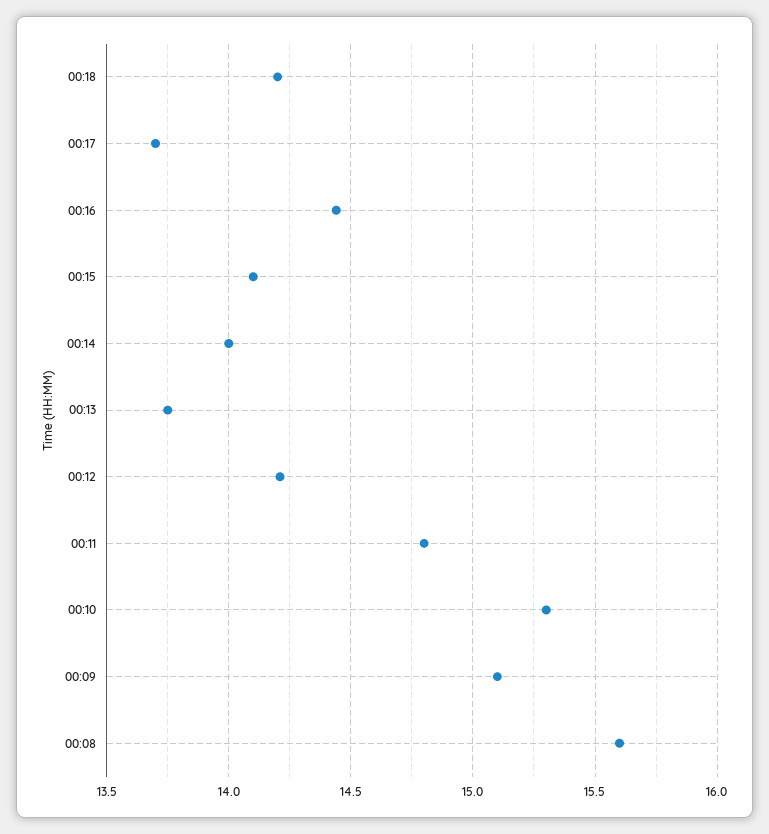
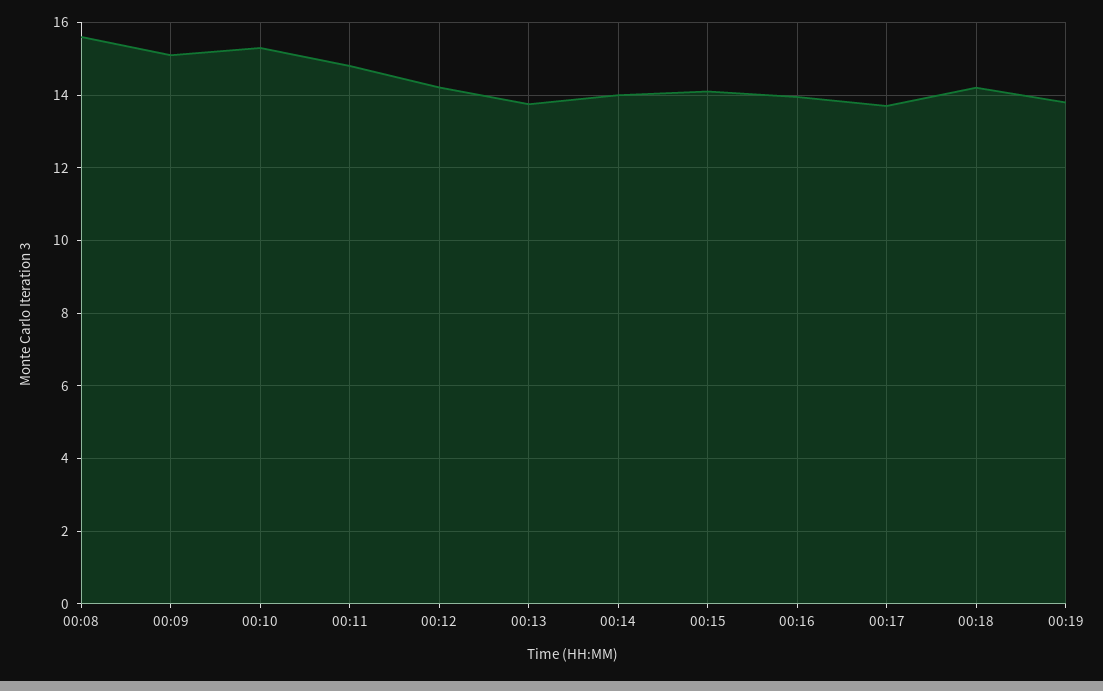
00:16: 14.45 -> 14
00:19: none -> 13.8

